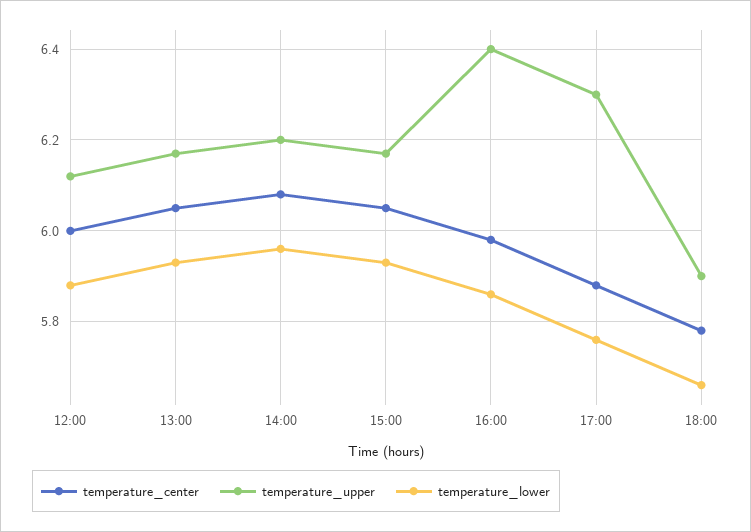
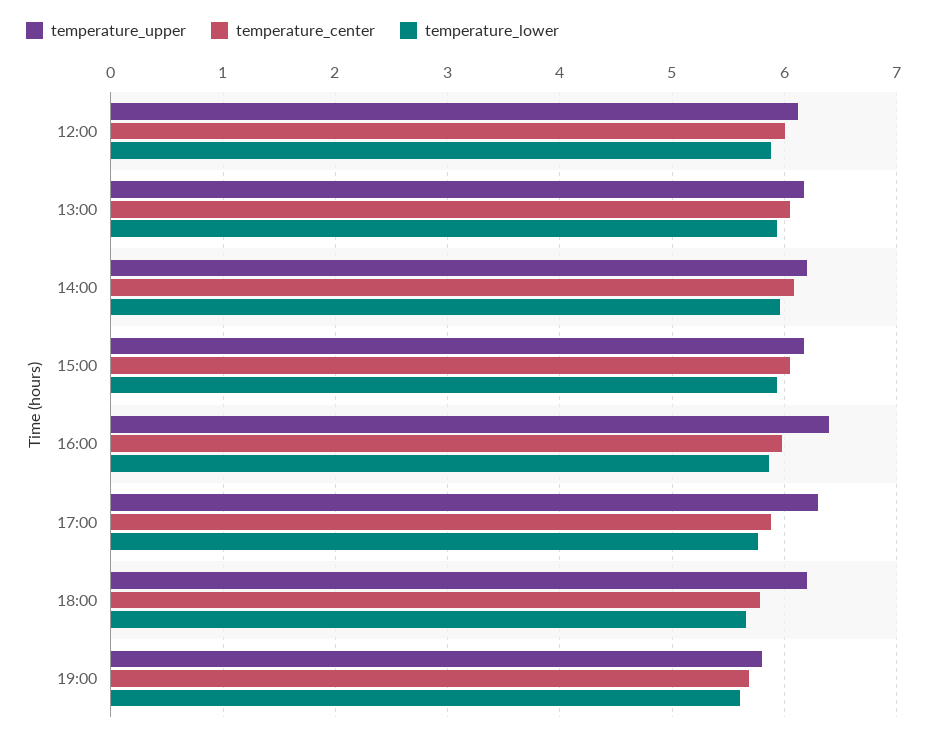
temperature_upper, 18:00: 5.9 -> 6.2
temperature_upper, 19:00: none -> 5.8
temperature_center, 19:00: none -> 5.7
temperature_lower, 19:00: none -> 5.6

